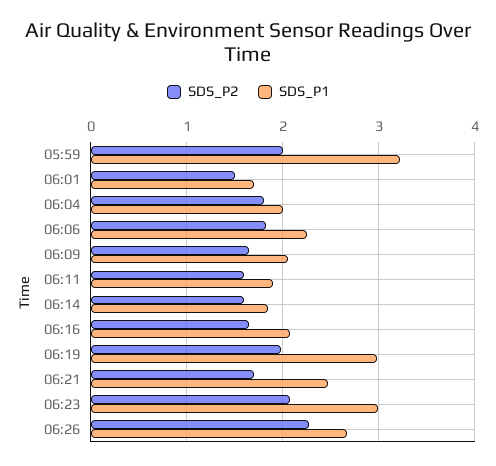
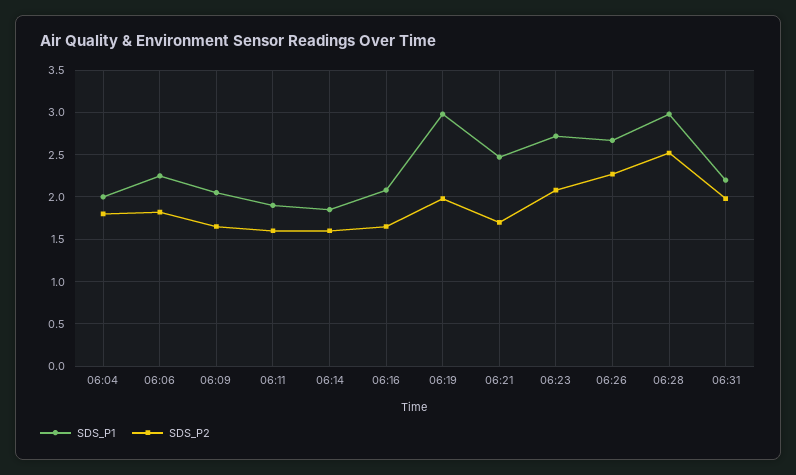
SDS_P2, 05:59: 2 -> none
SDS_P1, 05:59: 3.2 -> none
SDS_P2, 06:01: 1.5 -> none
SDS_P1, 06:01: 1.7 -> none
SDS_P1, 06:23: 3 -> 2.7
SDS_P1, 06:28: none -> 3
SDS_P2, 06:28: none -> 2.5
SDS_P1, 06:31: none -> 2.2
SDS_P2, 06:31: none -> 2

